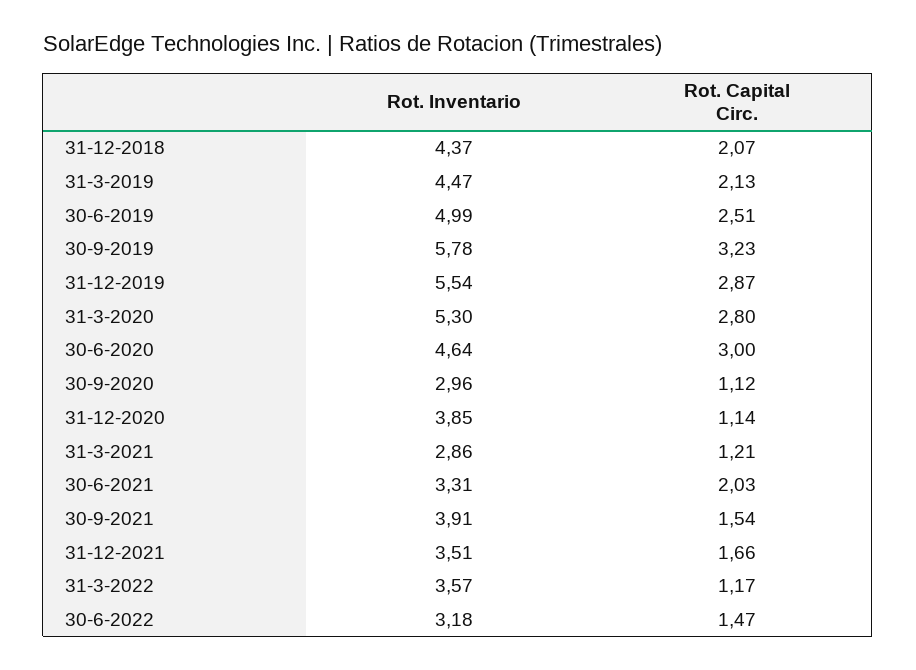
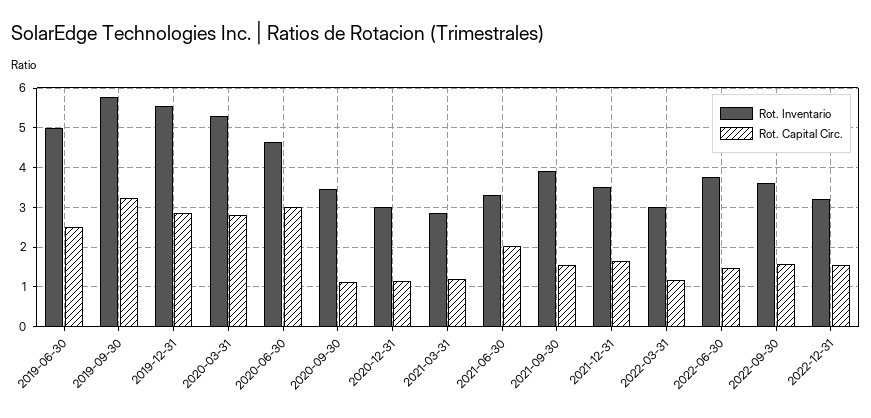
Rot. Inventario, 31-12-2018: 4.37 -> none
Rot. Capital Circ., 31-12-2018: 2.07 -> none
Rot. Inventario, 31-3-2019: 4.47 -> none
Rot. Capital Circ., 31-3-2019: 2.13 -> none
Rot. Inventario, 30-9-2020: 2.96 -> 3.4
Rot. Inventario, 31-12-2020: 3.85 -> 3
Rot. Inventario, 31-3-2022: 3.57 -> 3
Rot. Inventario, 30-6-2022: 3.18 -> 3.8
Rot. Inventario, 2022-09-30: none -> 3.6
Rot. Capital Circ., 2022-09-30: none -> 1.6
Rot. Inventario, 2022-12-31: none -> 3.2
Rot. Capital Circ., 2022-12-31: none -> 1.6

